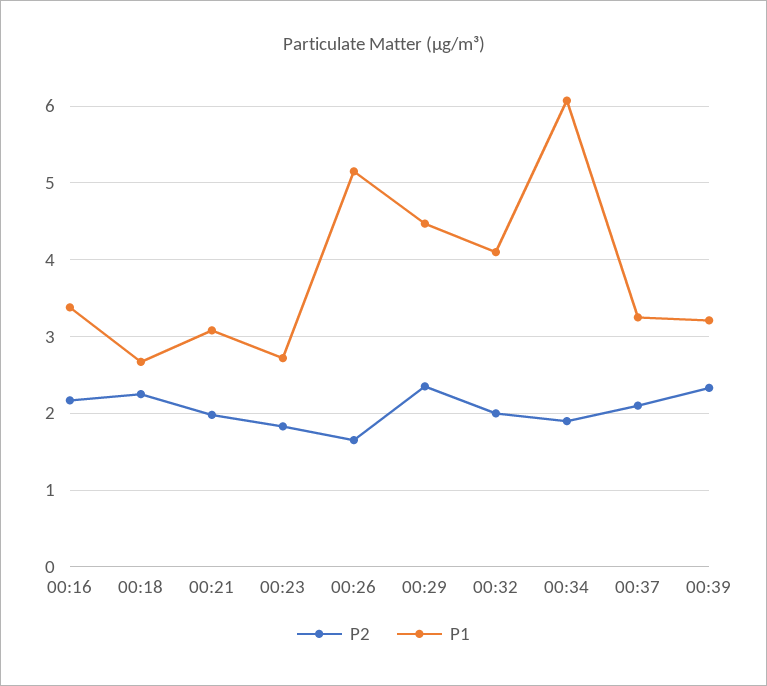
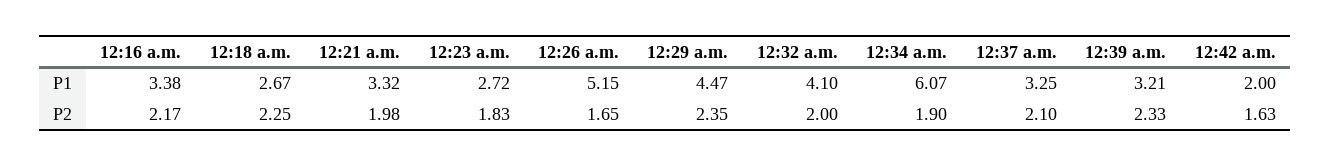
P1, 00:21: 3.1 -> 3.32
P1, 12:42 a.m.: none -> 2
P2, 12:42 a.m.: none -> 1.63

